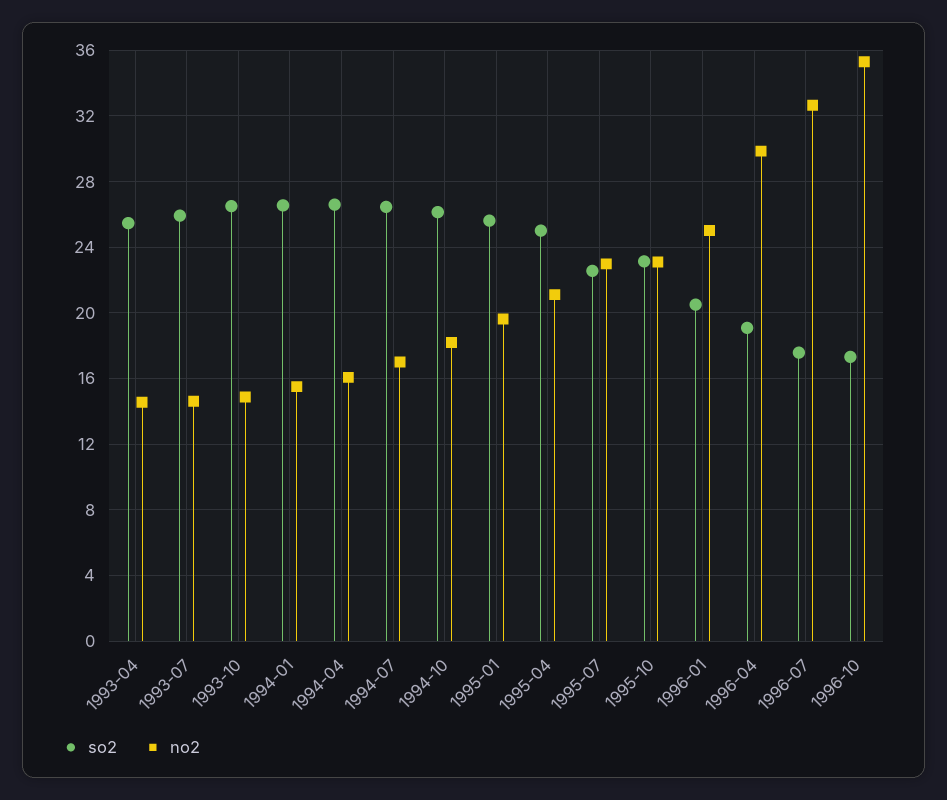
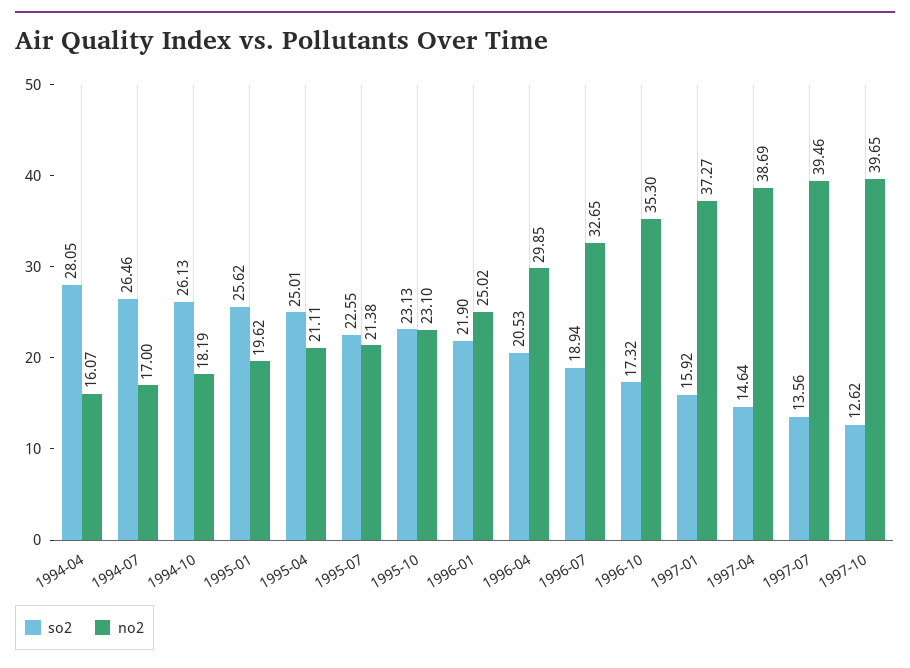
so2, 1993-04: 25.5 -> none
no2, 1993-04: 14.5 -> none
so2, 1993-07: 26 -> none
no2, 1993-07: 14.5 -> none
so2, 1993-10: 26.5 -> none
no2, 1993-10: 15 -> none
so2, 1994-01: 26.5 -> none
no2, 1994-01: 15.5 -> none
so2, 1994-04: 26.5 -> 28.05
no2, 1995-07: 23 -> 21.38
so2, 1996-01: 20.5 -> 21.9
so2, 1996-04: 19 -> 20.53
so2, 1996-07: 17.5 -> 18.94
so2, 1997-01: none -> 15.92
no2, 1997-01: none -> 37.27
so2, 1997-04: none -> 14.64
no2, 1997-04: none -> 38.69
so2, 1997-07: none -> 13.56
no2, 1997-07: none -> 39.46
so2, 1997-10: none -> 12.62
no2, 1997-10: none -> 39.65

